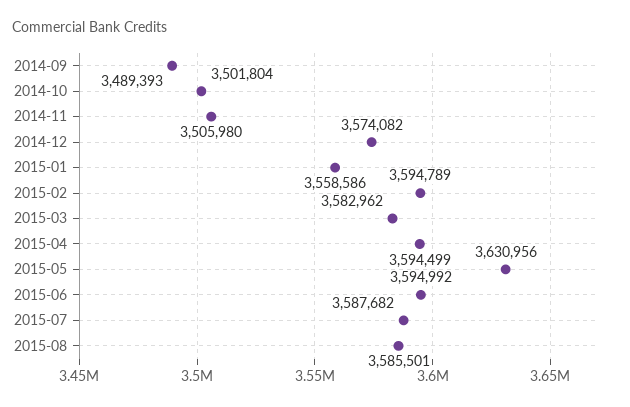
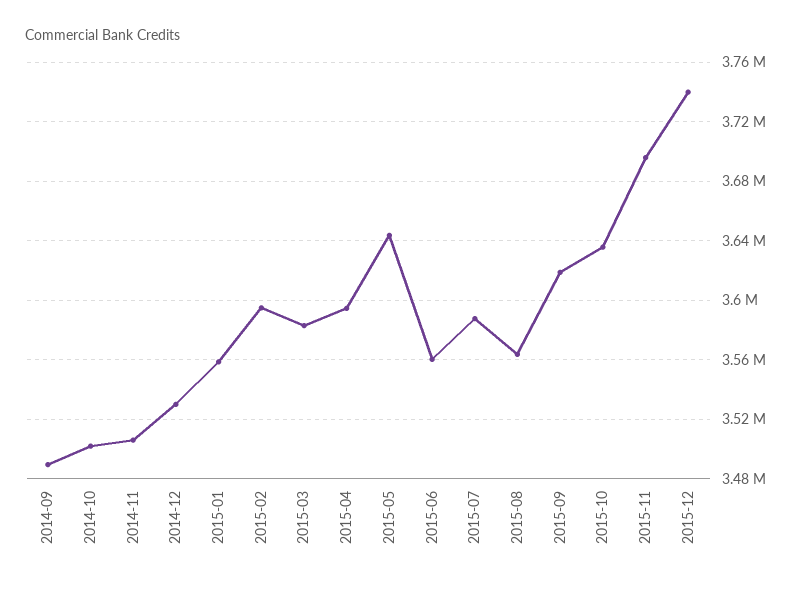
2014-12: 3574082 -> 3530000
2015-05: 3630956 -> 3645000
2015-06: 3594992 -> 3560000
2015-08: 3585501 -> 3565000
2015-09: none -> 3620000
2015-10: none -> 3635000
2015-11: none -> 3695000
2015-12: none -> 3740000

